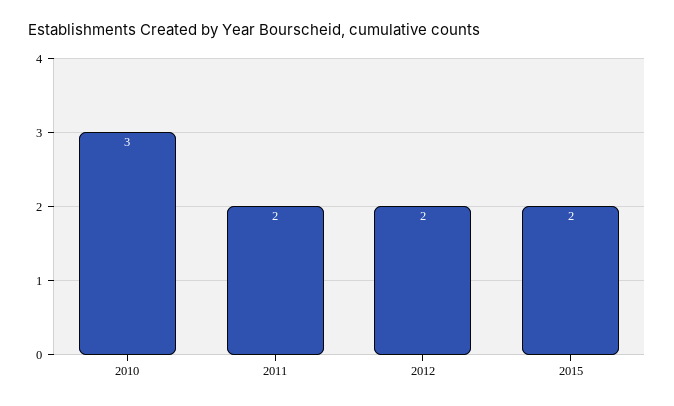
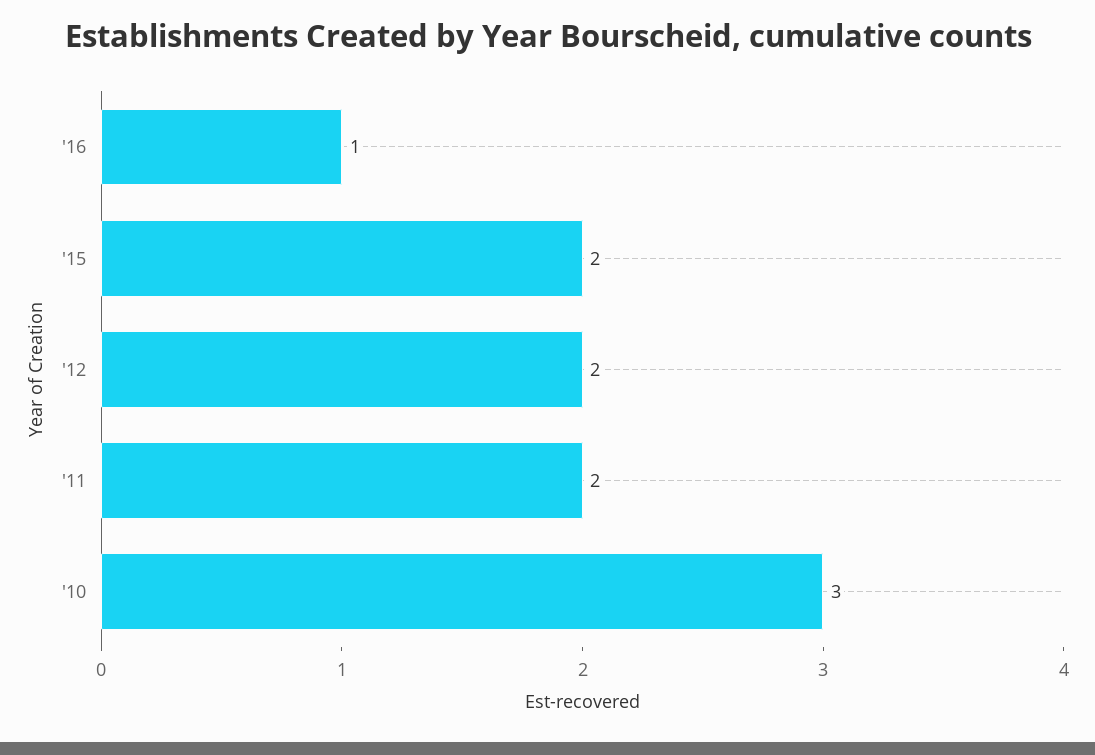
'16: none -> 1

